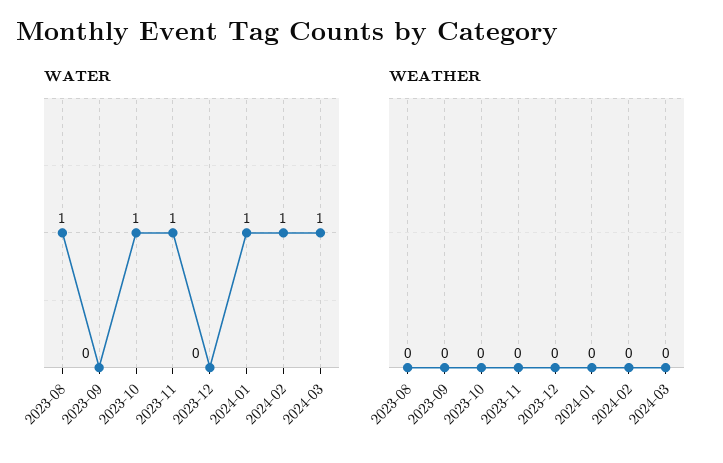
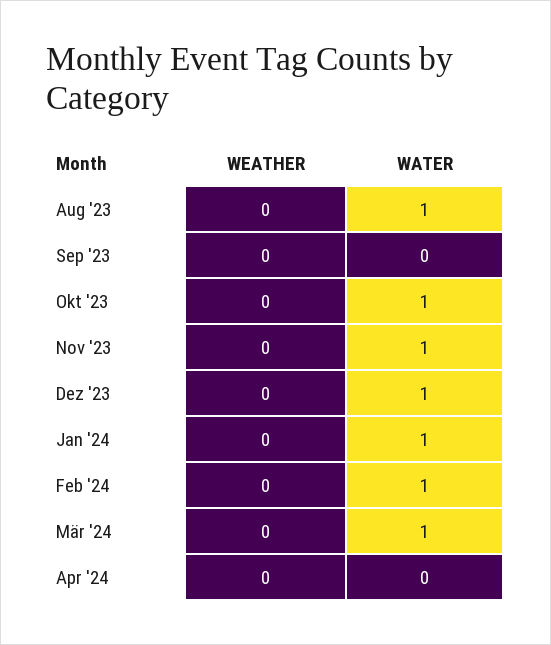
WATER, 2023-12: 0 -> 1
WEATHER, Apr '24: none -> 0
WATER, Apr '24: none -> 0

